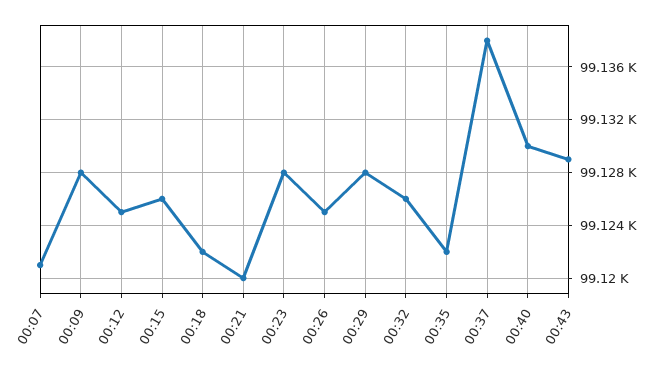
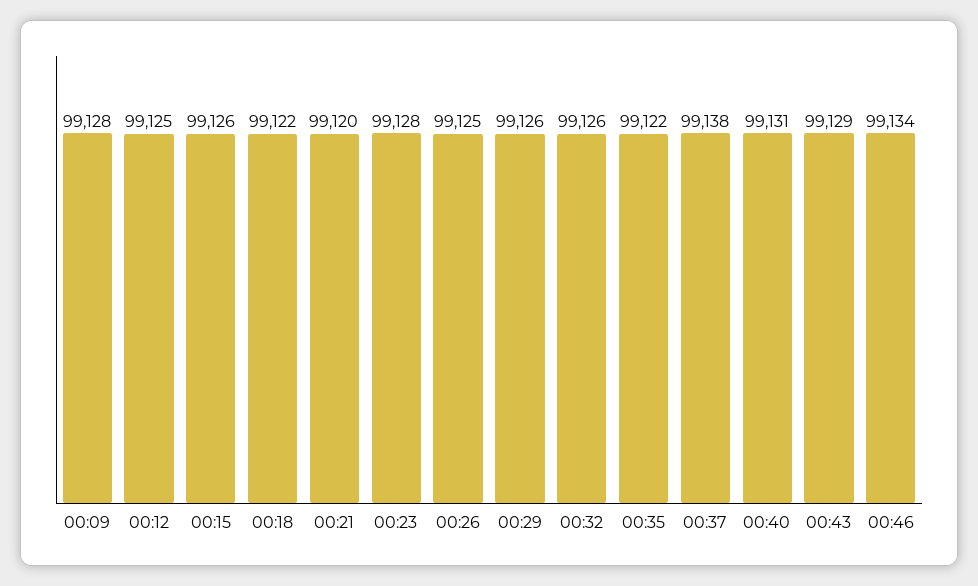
00:07: 99121 -> none
00:29: 99128 -> 99126
00:40: 99130 -> 99131
00:46: none -> 99134

